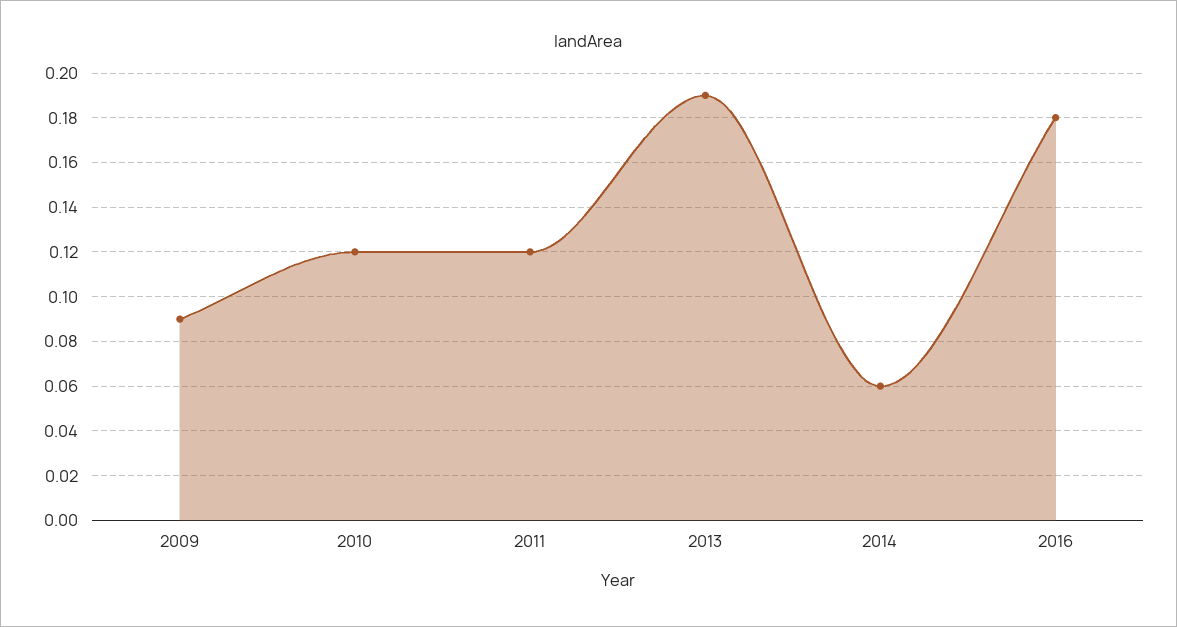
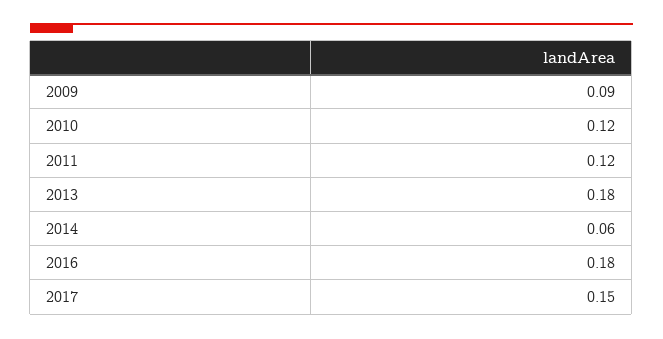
2013: 0.19 -> 0.18
2017: none -> 0.15

